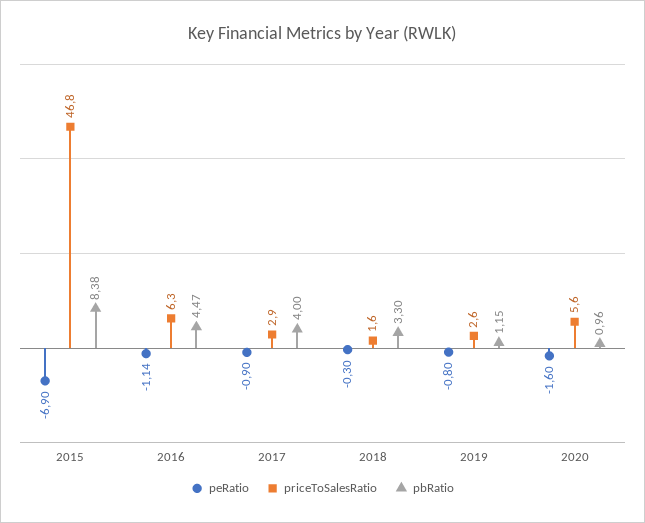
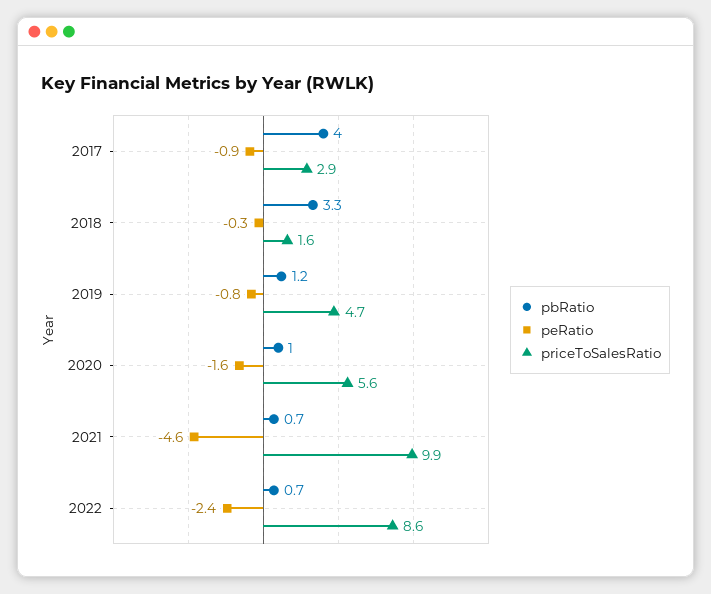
peRatio, 2015: -6.9 -> none
priceToSalesRatio, 2015: 46.8 -> none
pbRatio, 2015: 8.38 -> none
peRatio, 2016: -1.14 -> none
priceToSalesRatio, 2016: 6.3 -> none
pbRatio, 2016: 4.47 -> none
priceToSalesRatio, 2019: 2.6 -> 4.7
pbRatio, 2021: none -> 0.7
peRatio, 2021: none -> -4.6
priceToSalesRatio, 2021: none -> 9.9
pbRatio, 2022: none -> 0.7
peRatio, 2022: none -> -2.4
priceToSalesRatio, 2022: none -> 8.6

